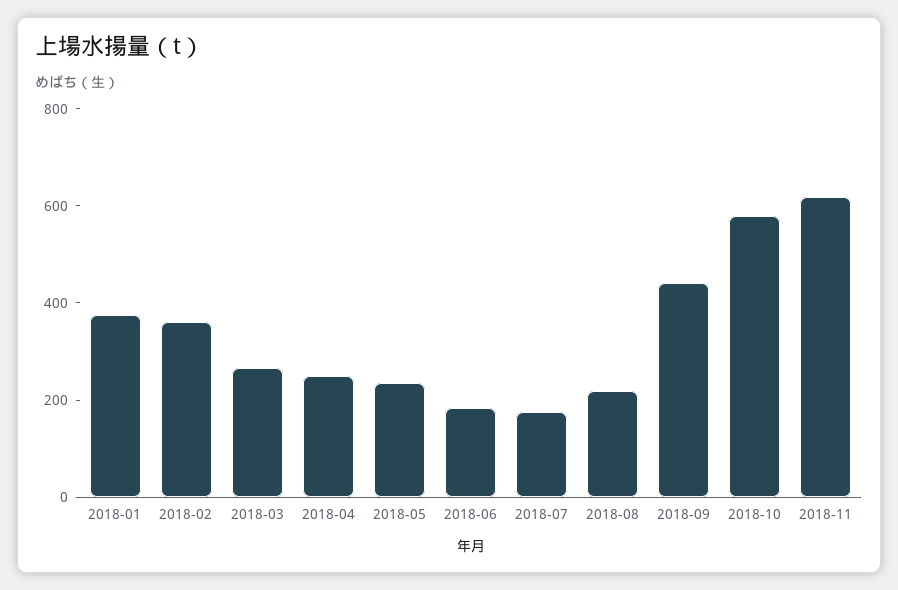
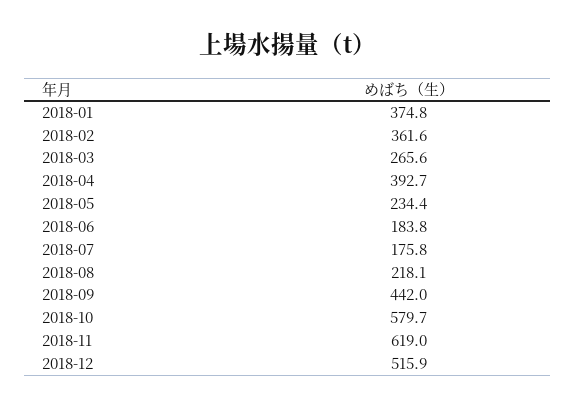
2018-04: 250 -> 392.7
2018-12: none -> 515.9

